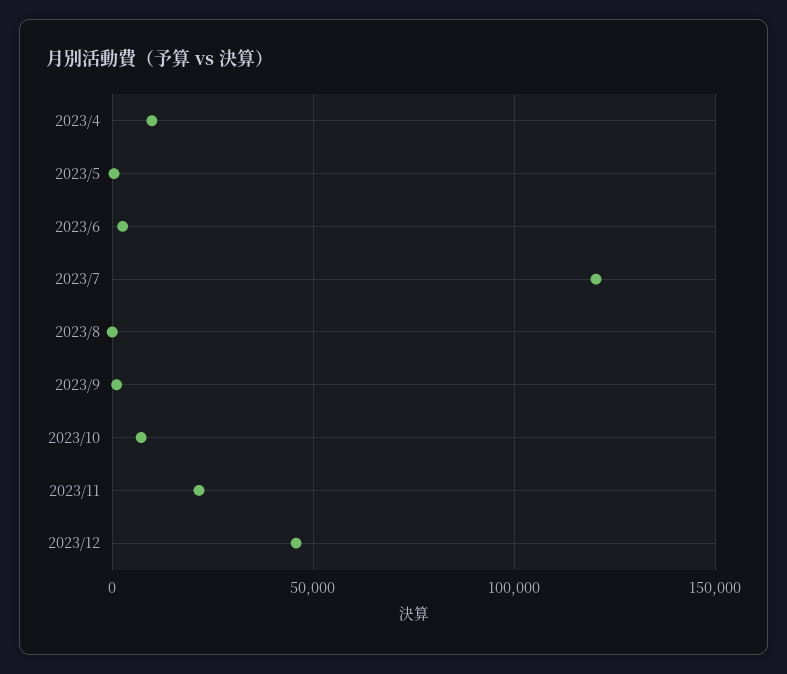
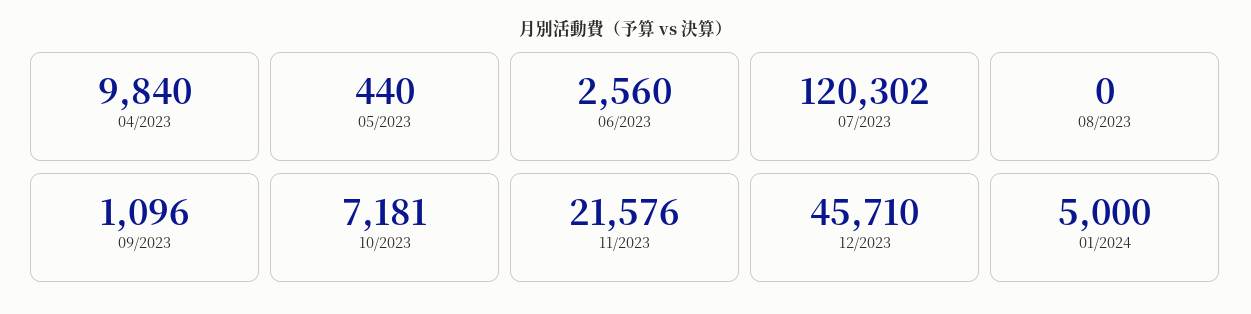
01/2024: none -> 5000

